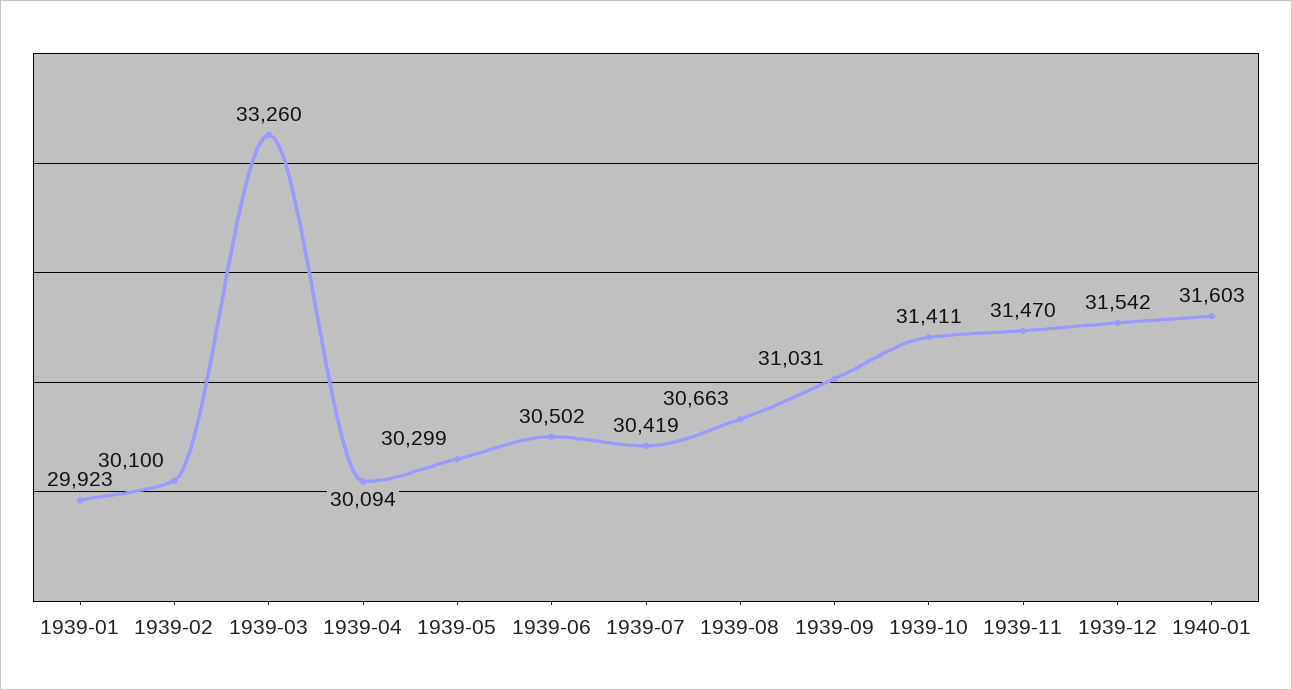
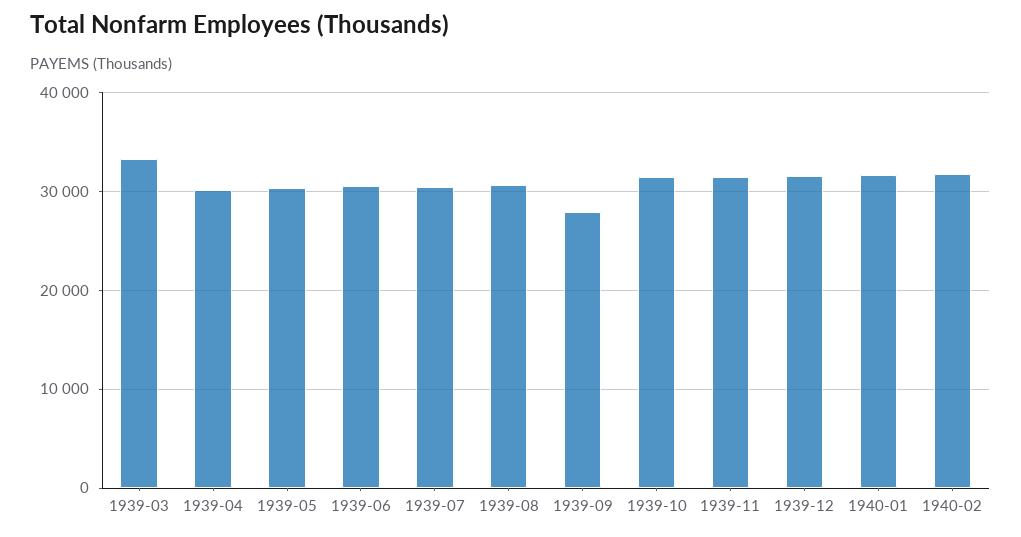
1939-01: 29923 -> none
1939-02: 30100 -> none
1939-09: 31031 -> 28000
1940-02: none -> 32000

